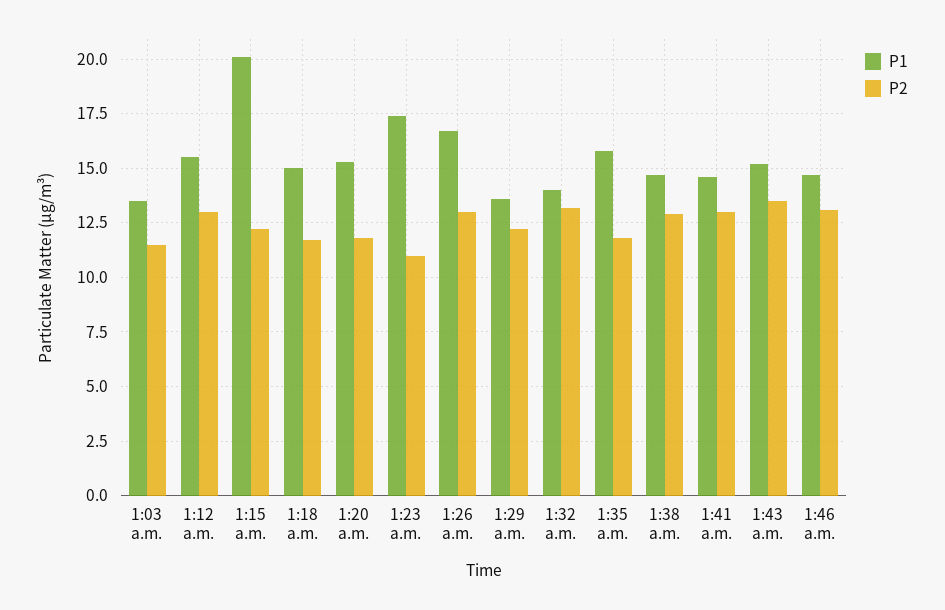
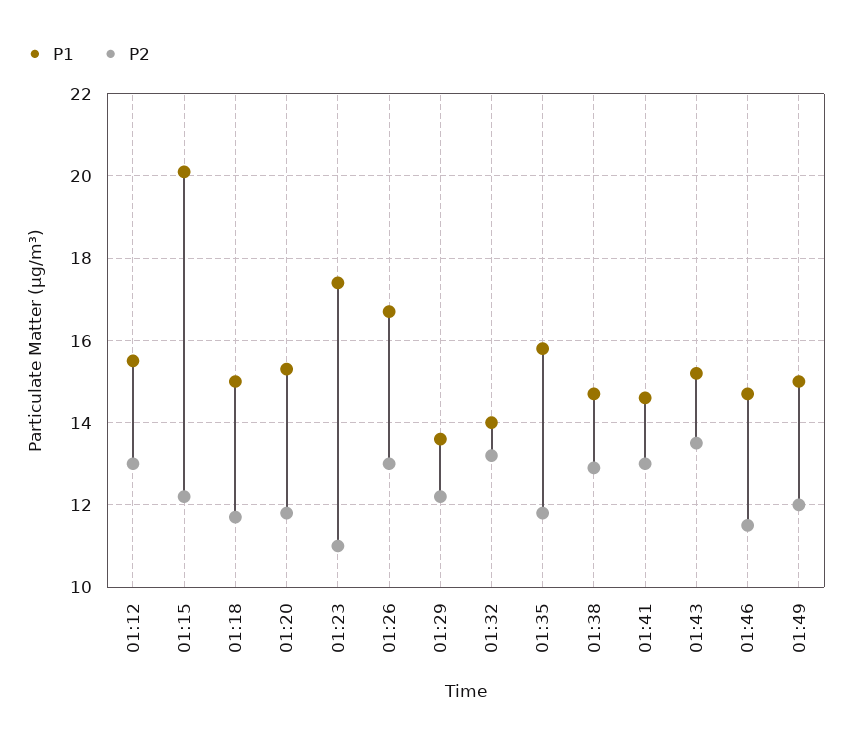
P1, 1:03 a.m.: 13.5 -> none
P2, 1:03 a.m.: 11.5 -> none
P2, 1:46 a.m.: 13 -> 11.5
P1, 01:49: none -> 15
P2, 01:49: none -> 12

